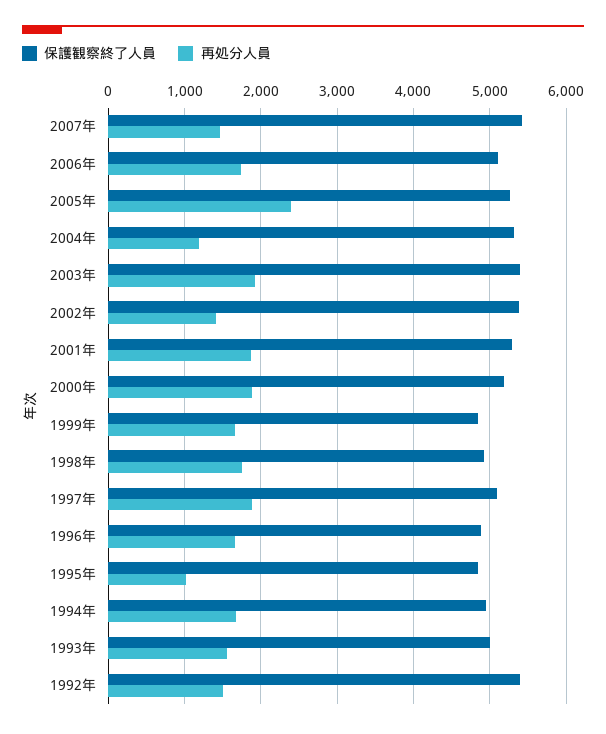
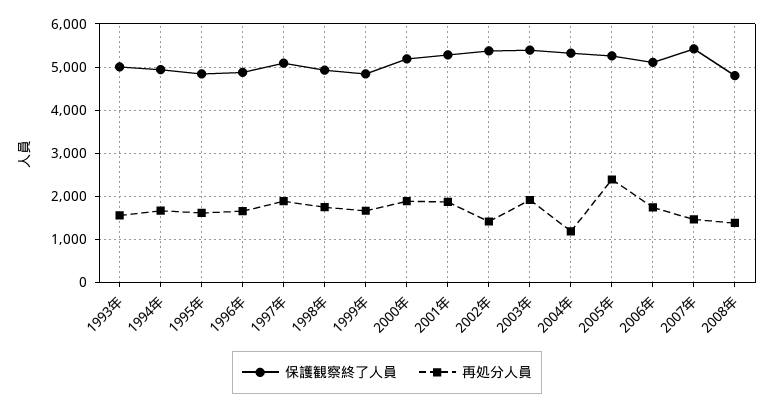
再処分人員, 1995年: 1000 -> 1600
保護観察終了人員, 1992年: 5400 -> none
再処分人員, 1992年: 1500 -> none
保護観察終了人員, 2008年: none -> 4800
再処分人員, 2008年: none -> 1400

